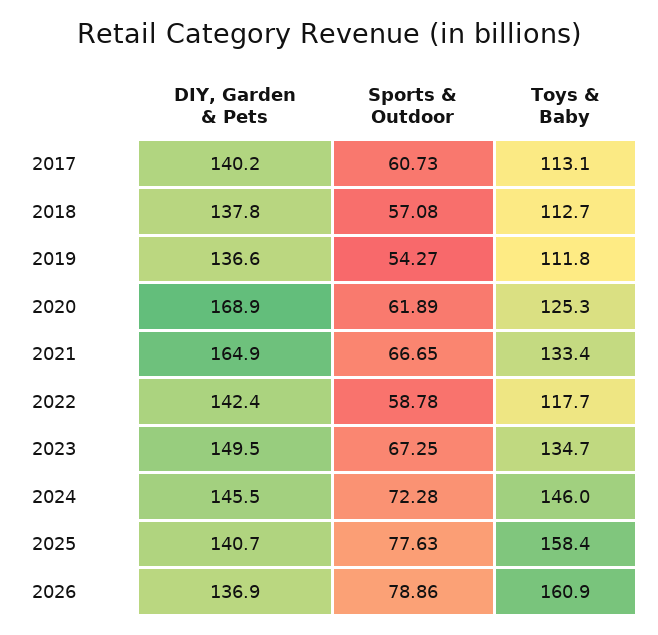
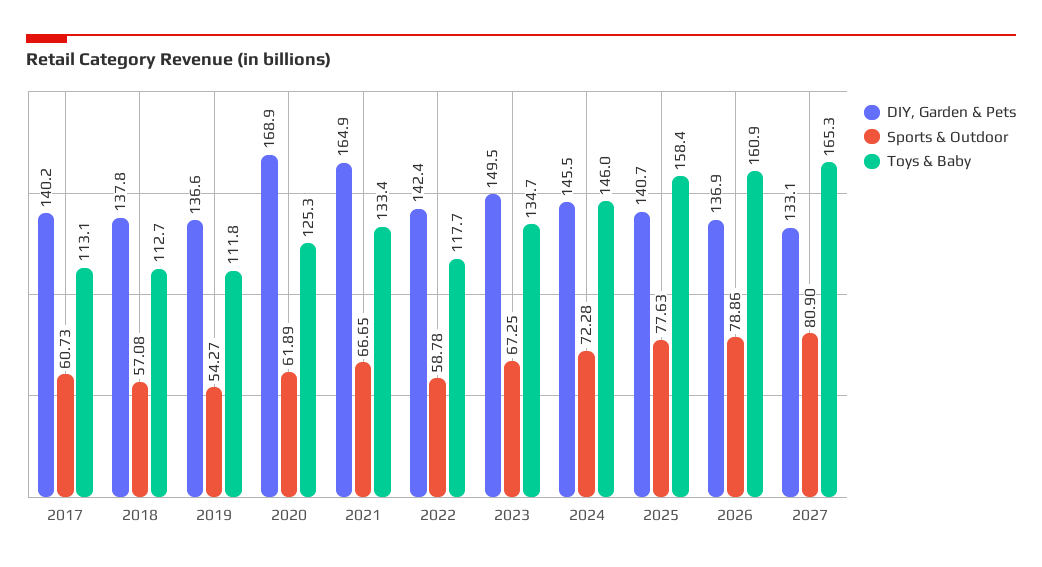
DIY, Garden & Pets, 2027: none -> 133.1
Sports & Outdoor, 2027: none -> 80.9
Toys & Baby, 2027: none -> 165.3

